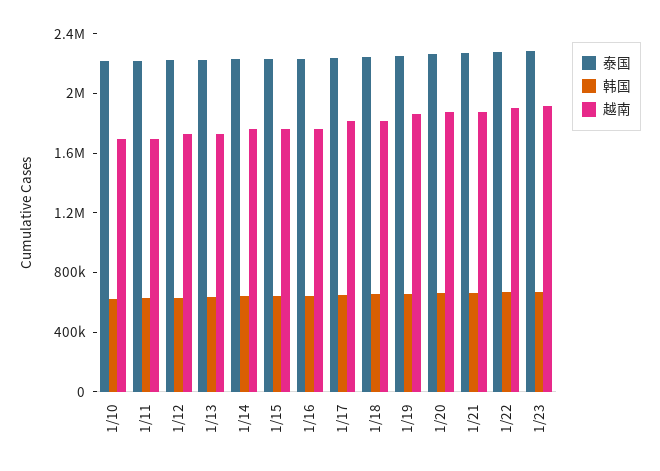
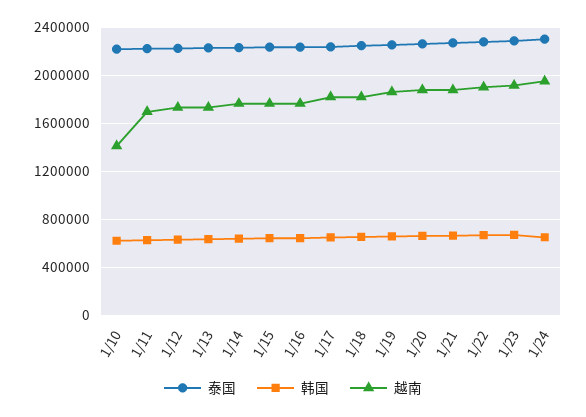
越南, 1/10: 1700000 -> 1400000
泰国, 1/24: none -> 2300000
韩国, 1/24: none -> 650000
越南, 1/24: none -> 1950000

